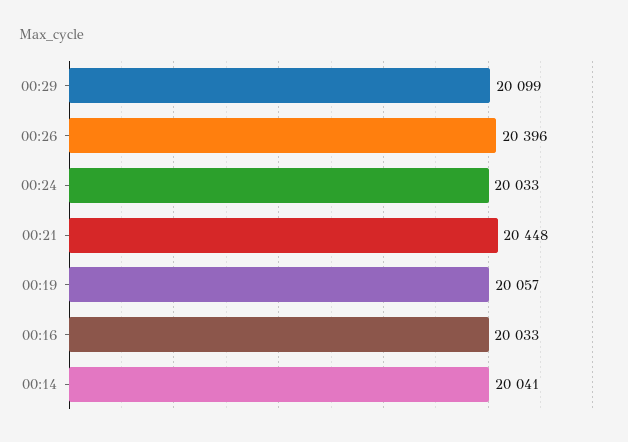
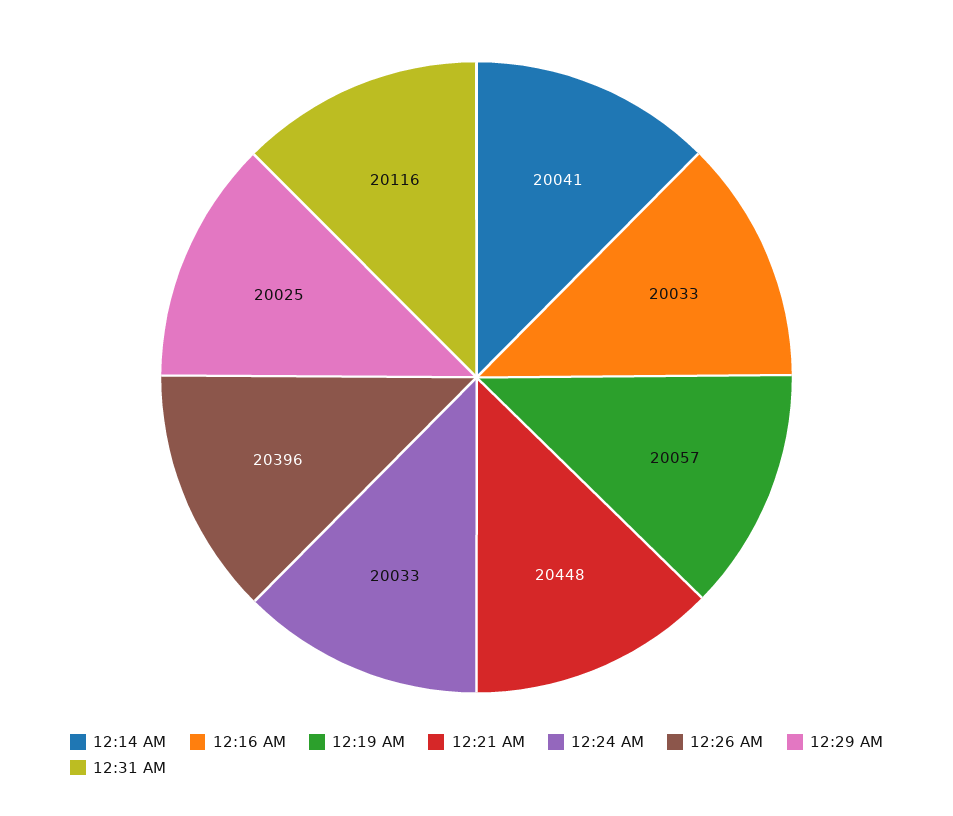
00:29: 20099 -> 20025
12:31 AM: none -> 20116

